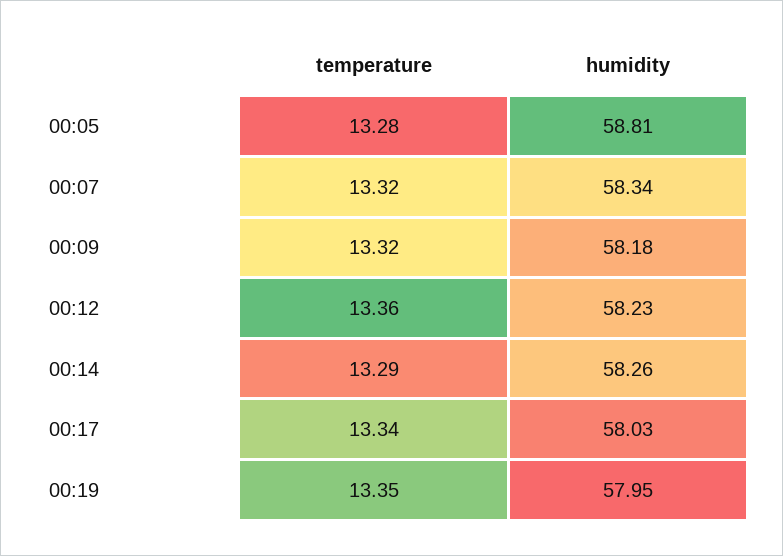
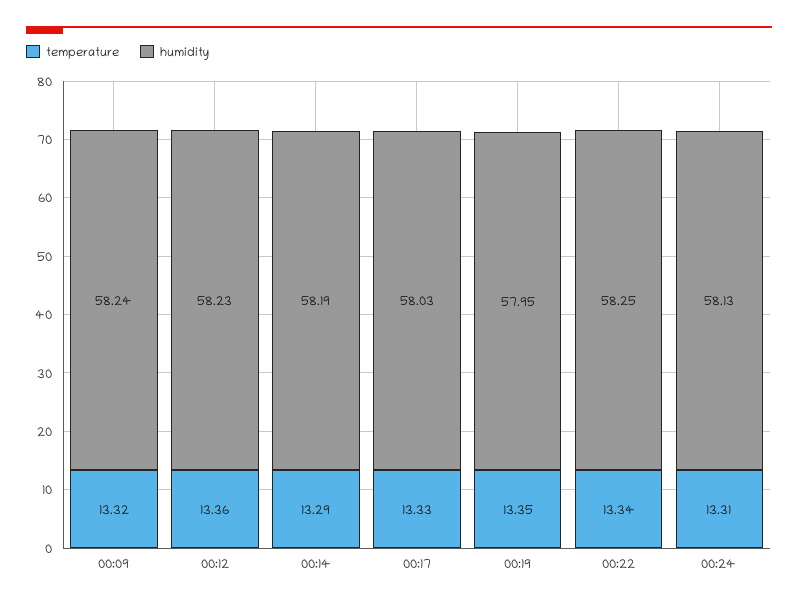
temperature, 00:05: 13.28 -> none
humidity, 00:05: 58.81 -> none
temperature, 00:07: 13.32 -> none
humidity, 00:07: 58.34 -> none
humidity, 00:09: 58.18 -> 58.24
humidity, 00:14: 58.26 -> 58.19
temperature, 00:17: 13.34 -> 13.33
temperature, 00:22: none -> 13.34
humidity, 00:22: none -> 58.25
temperature, 00:24: none -> 13.31
humidity, 00:24: none -> 58.13

